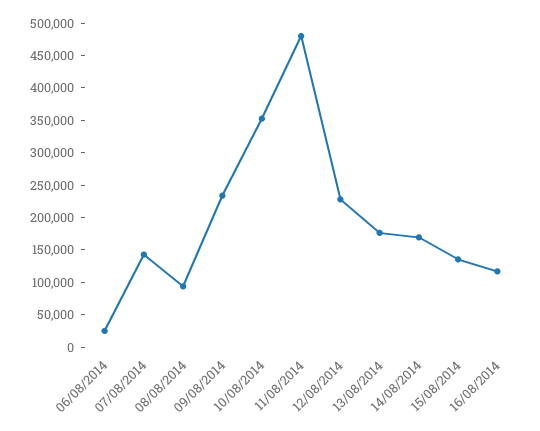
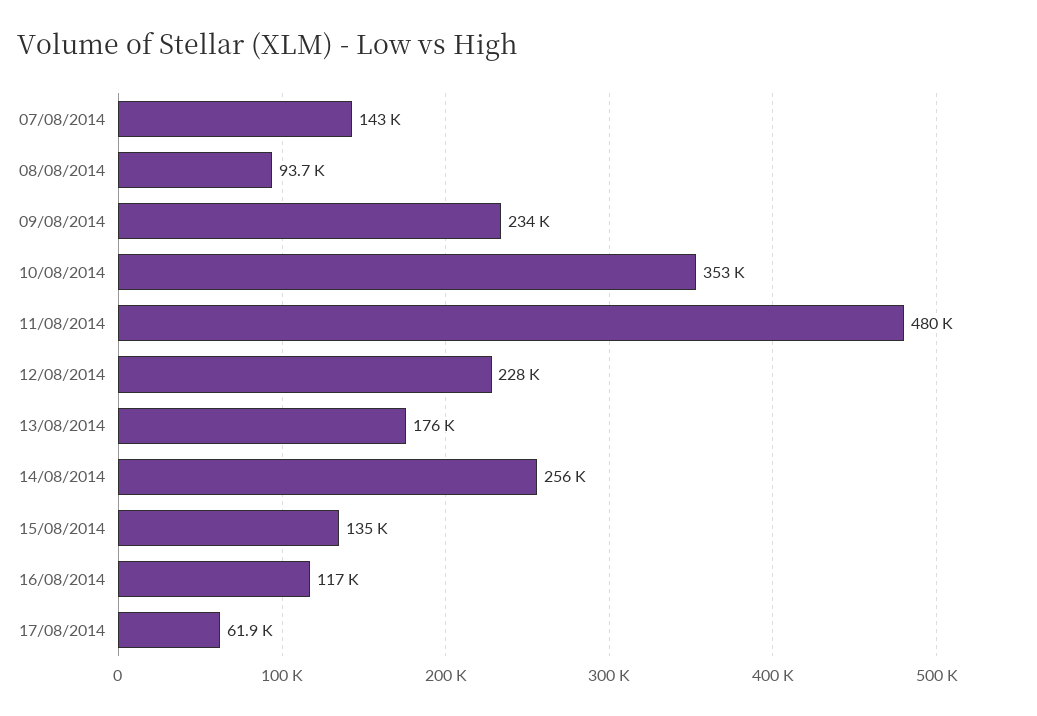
06/08/2014: 25000 -> none
14/08/2014: 175000 -> 256000
17/08/2014: none -> 61900

